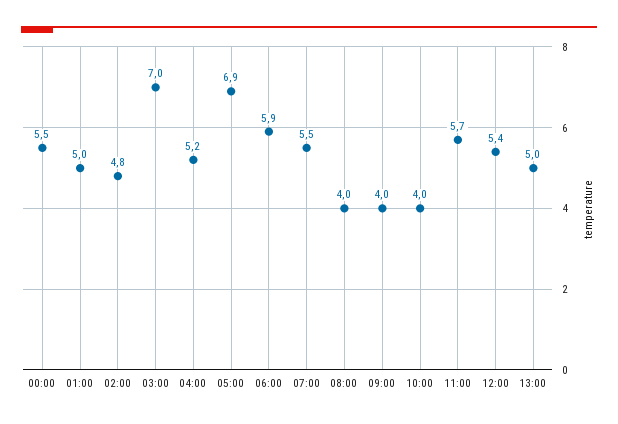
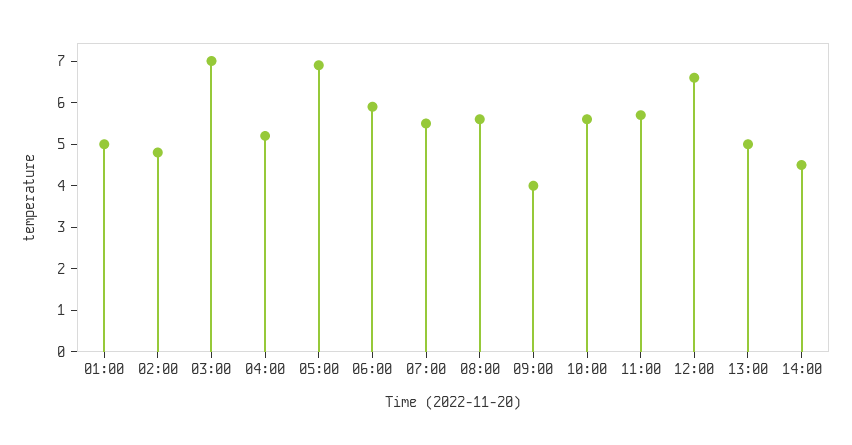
00:00: 5.5 -> none
08:00: 4 -> 5.5
10:00: 4 -> 5.5
12:00: 5.4 -> 6.5
14:00: none -> 4.5

